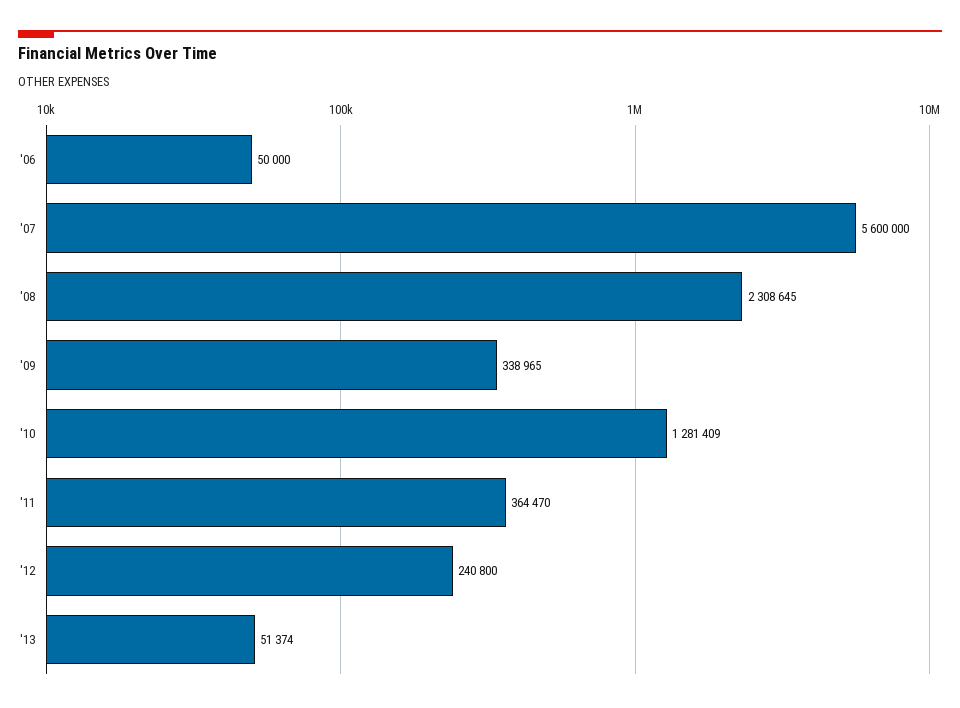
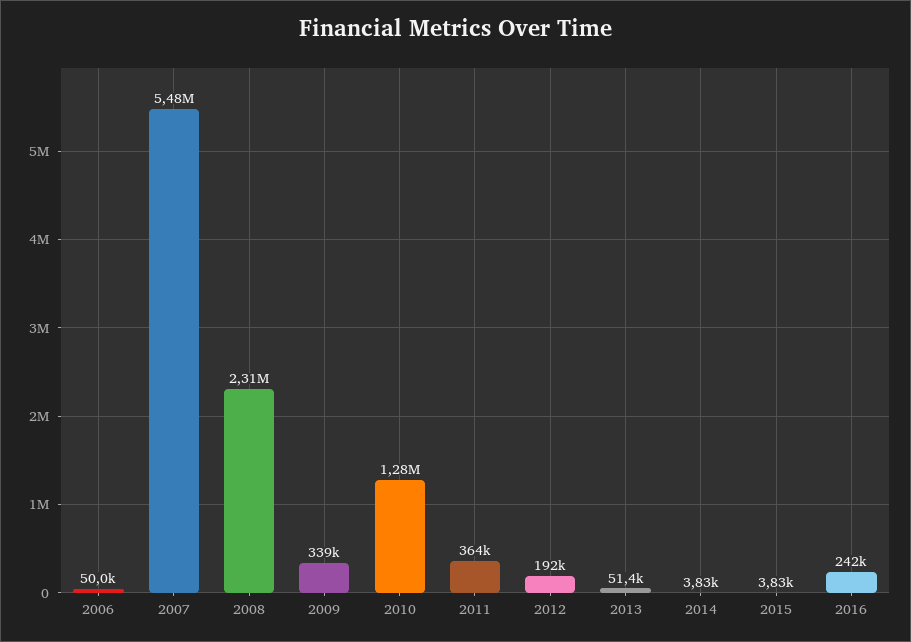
'07: 5600000 -> 5480000
'12: 240800 -> 192000
2014: none -> 3830
2015: none -> 3830
2016: none -> 242000

